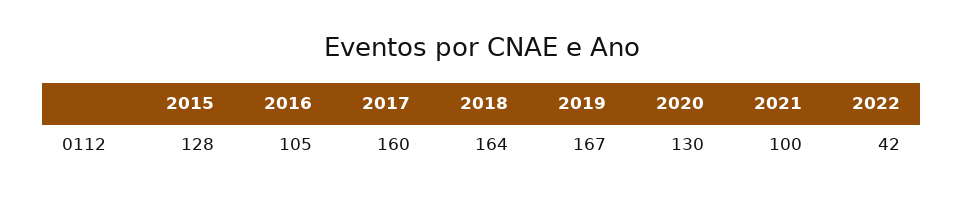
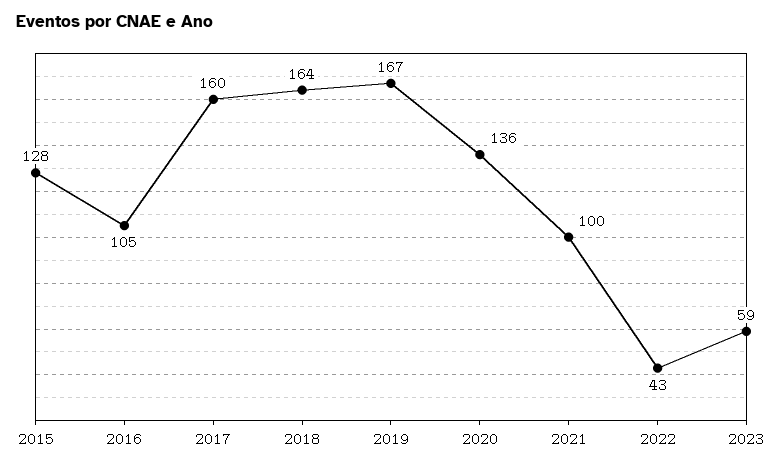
2020: 130 -> 136
2022: 42 -> 43
2023: none -> 59

